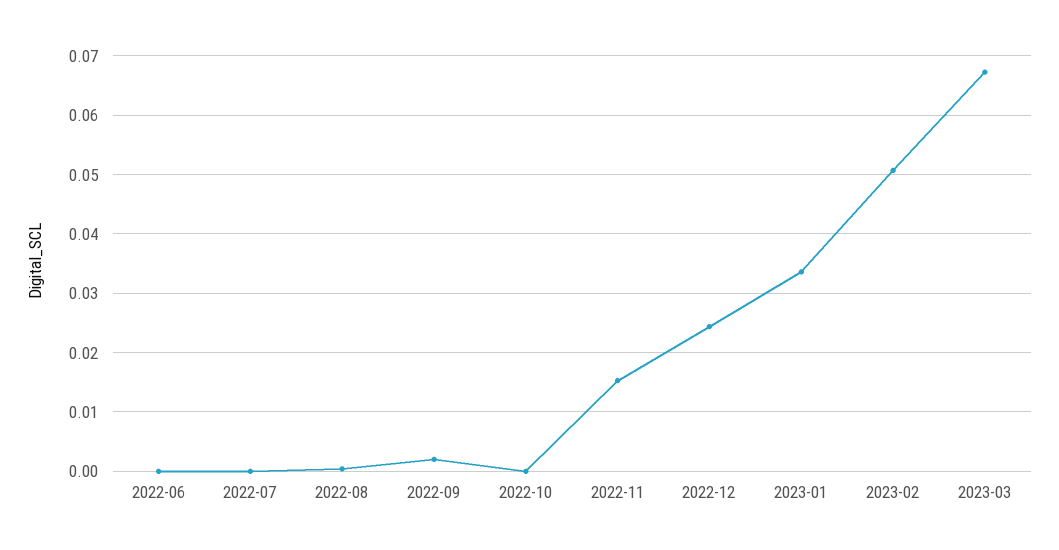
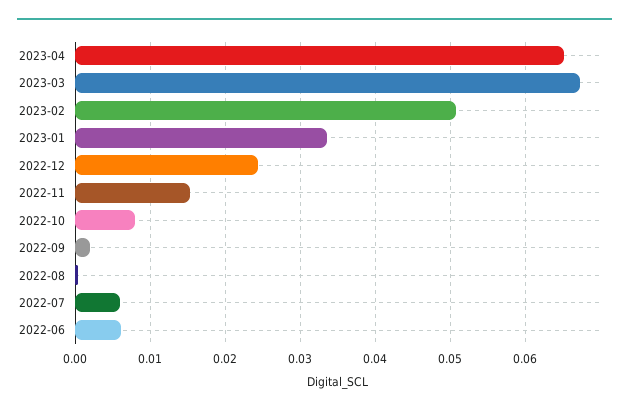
2022-06: 0 -> 0.006
2022-07: 0 -> 0.006
2022-10: 0 -> 0.008
2023-04: none -> 0.065

